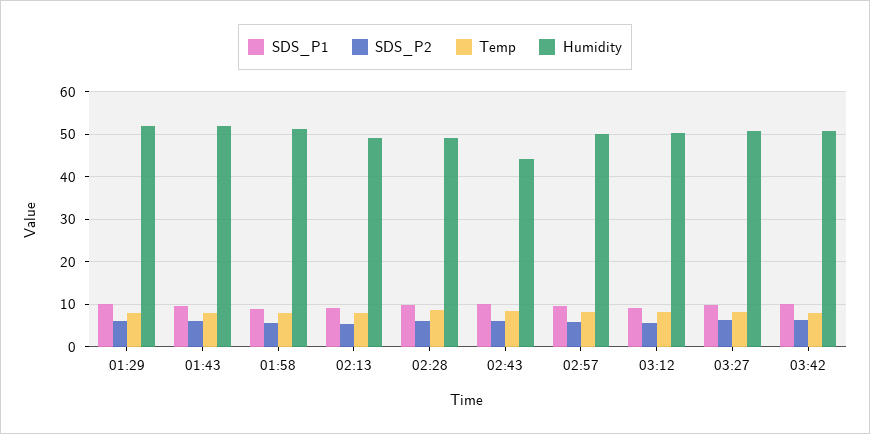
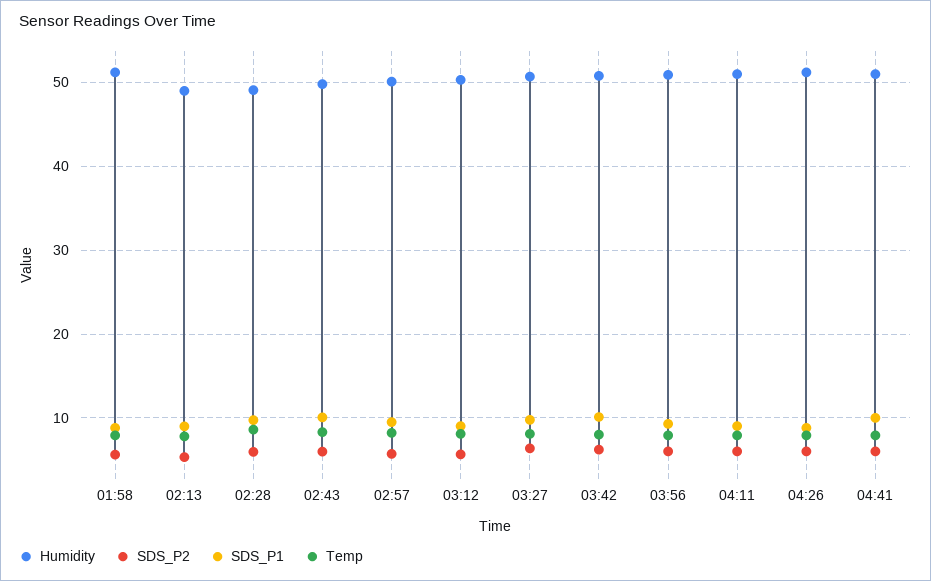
SDS_P1, 01:29: 10 -> none
SDS_P2, 01:29: 6 -> none
Temp, 01:29: 8 -> none
Humidity, 01:29: 52 -> none
SDS_P1, 01:43: 10 -> none
SDS_P2, 01:43: 6 -> none
Temp, 01:43: 8 -> none
Humidity, 01:43: 52 -> none
Humidity, 02:43: 44 -> 50
Humidity, 03:56: none -> 51
SDS_P2, 03:56: none -> 6
SDS_P1, 03:56: none -> 9
Temp, 03:56: none -> 8
Humidity, 04:11: none -> 51
SDS_P2, 04:11: none -> 6
SDS_P1, 04:11: none -> 9
Temp, 04:11: none -> 8
Humidity, 04:26: none -> 51
SDS_P2, 04:26: none -> 6
SDS_P1, 04:26: none -> 9
Temp, 04:26: none -> 8
Humidity, 04:41: none -> 51
SDS_P2, 04:41: none -> 6
SDS_P1, 04:41: none -> 10
Temp, 04:41: none -> 8

